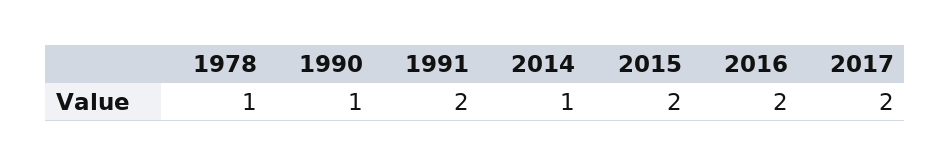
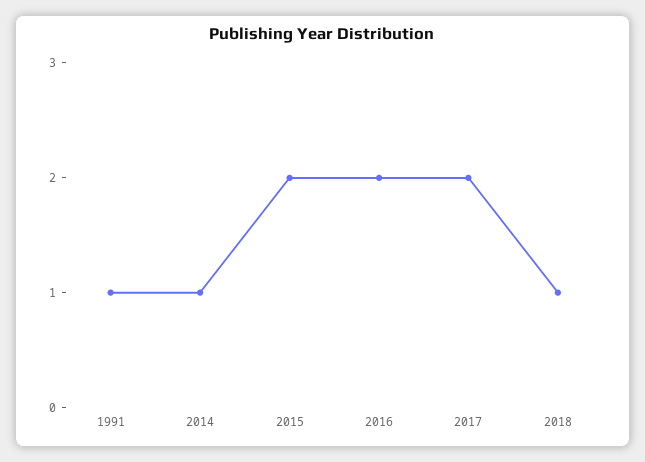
1978: 1 -> none
1990: 1 -> none
1991: 2 -> 1
2018: none -> 1

